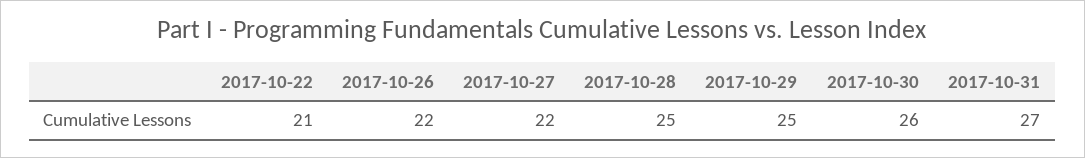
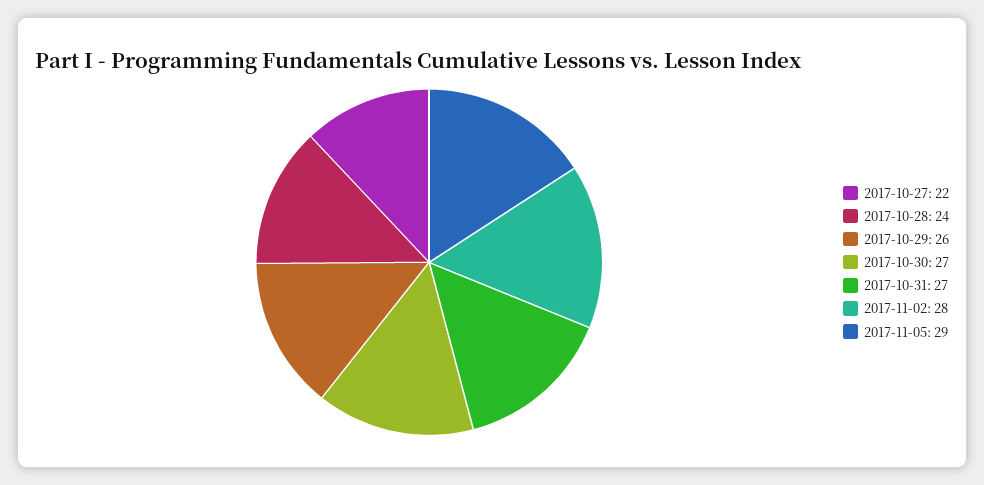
2017-10-22: 21 -> none
2017-10-26: 22 -> none
2017-10-28: 25 -> 24
2017-10-29: 25 -> 26
2017-10-30: 26 -> 27
2017-11-02: none -> 28
2017-11-05: none -> 29

